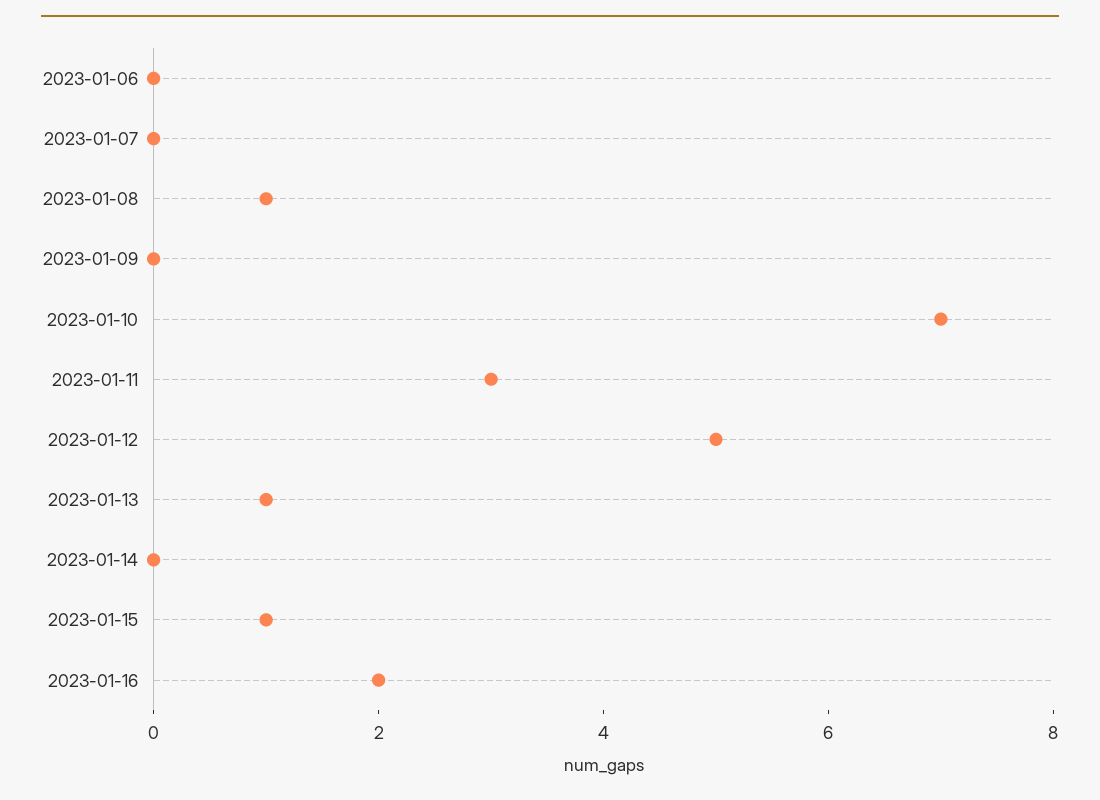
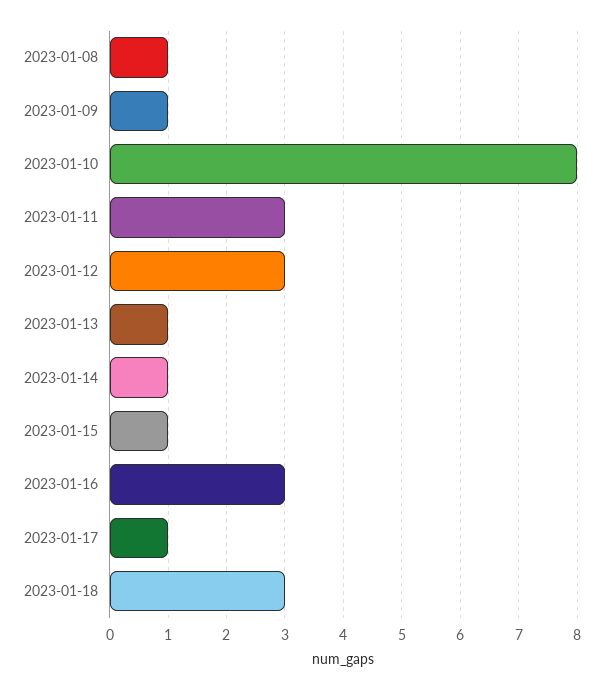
2023-01-06: 0 -> none
2023-01-07: 0 -> none
2023-01-09: 0 -> 1
2023-01-10: 7 -> 8
2023-01-12: 5 -> 3
2023-01-14: 0 -> 1
2023-01-16: 2 -> 3
2023-01-17: none -> 1
2023-01-18: none -> 3

